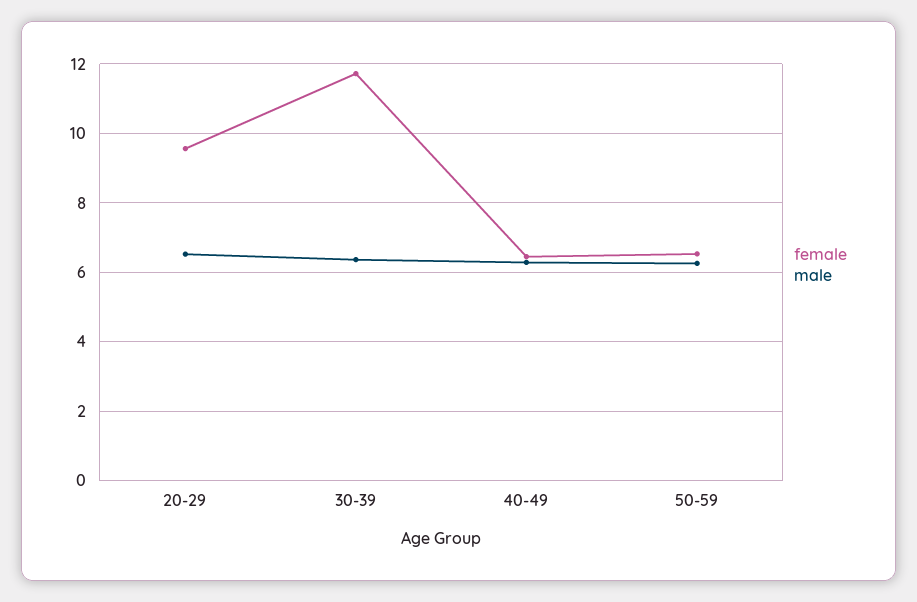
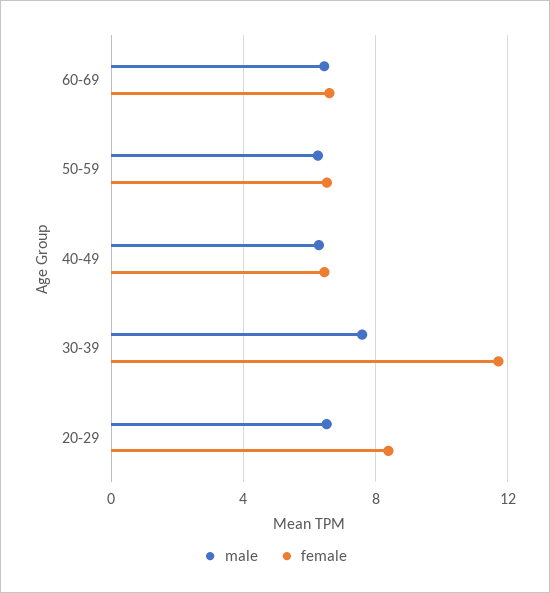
female, 20-29: 9.6 -> 8.5
male, 30-39: 6.4 -> 7.5
male, 60-69: none -> 6.5
female, 60-69: none -> 6.5

